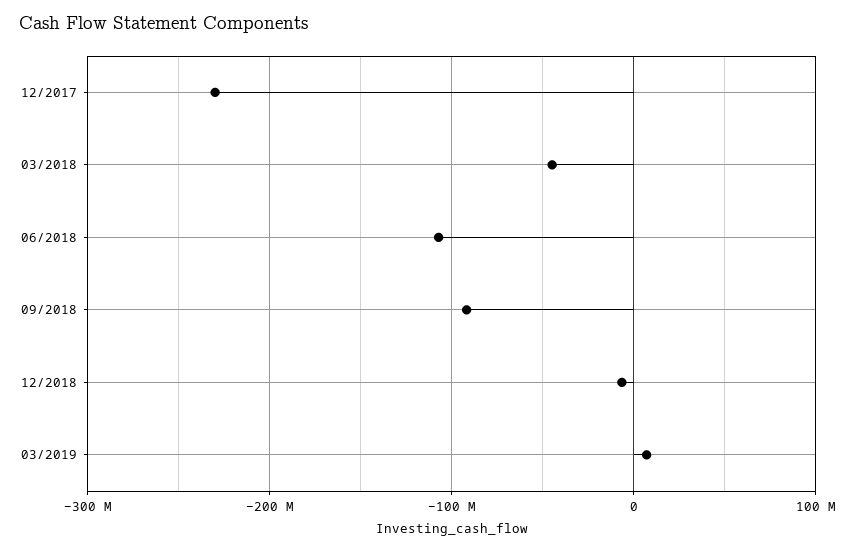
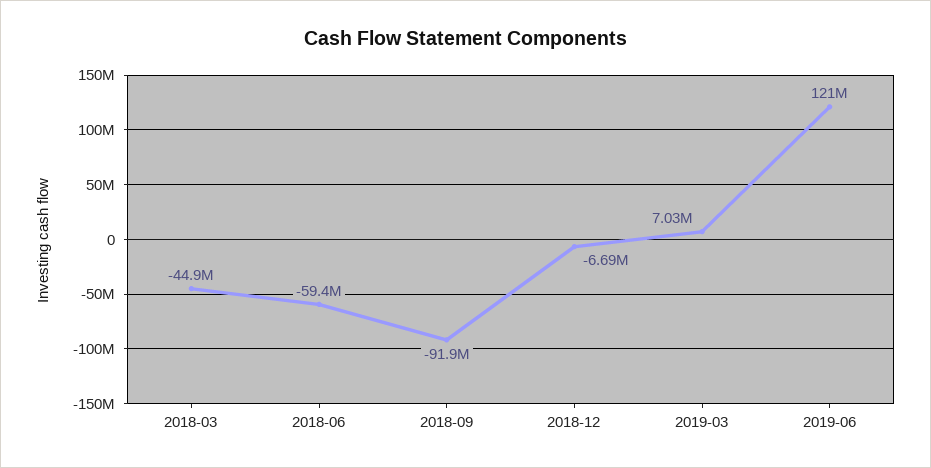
12/2017: -230000000 -> none
06/2018: -110000000 -> -59400000
2019-06: none -> 121000000

